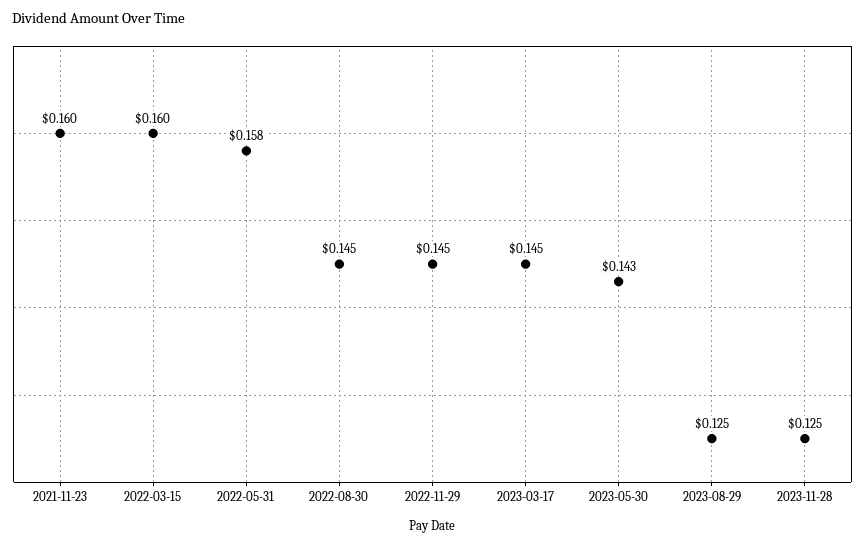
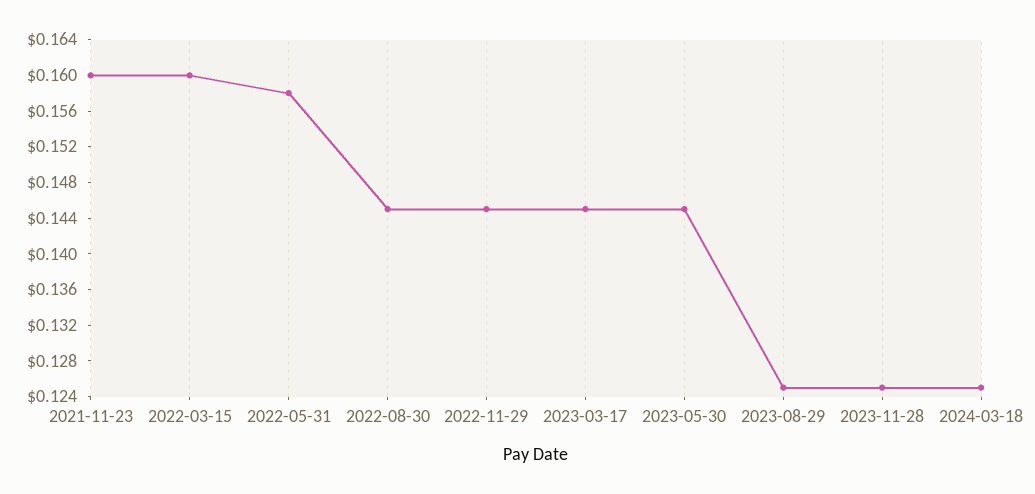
2023-05-30: 0.143 -> 0.145
2024-03-18: none -> 0.125

